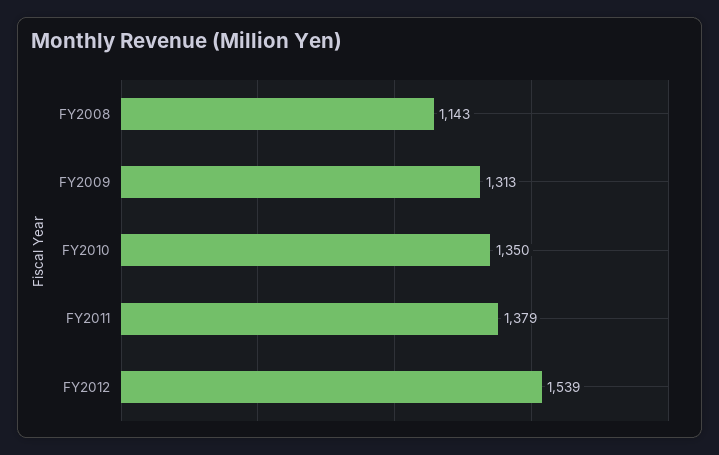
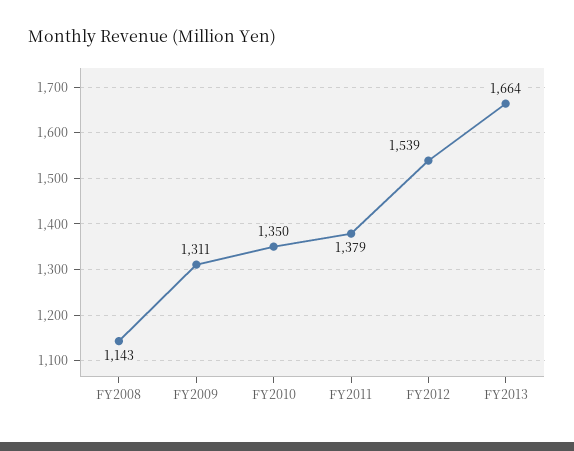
FY2009: 1313 -> 1311
FY2013: none -> 1664

